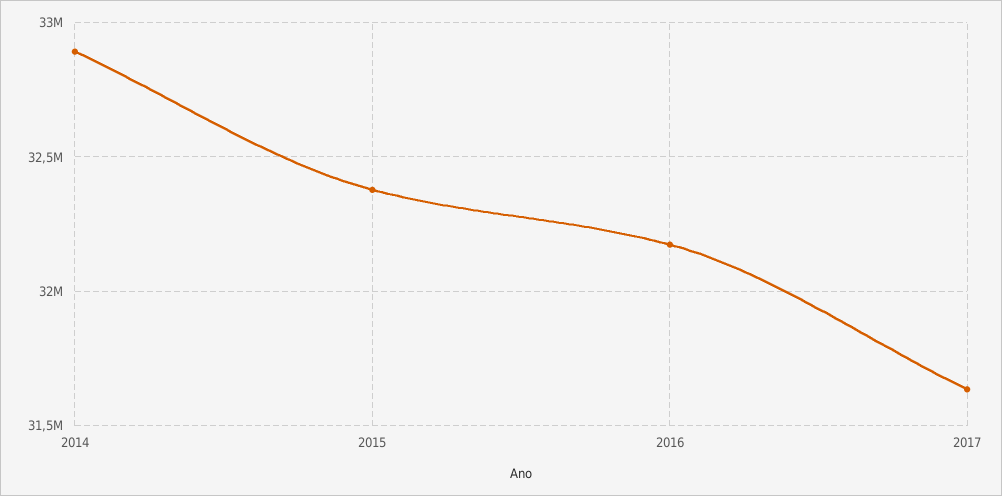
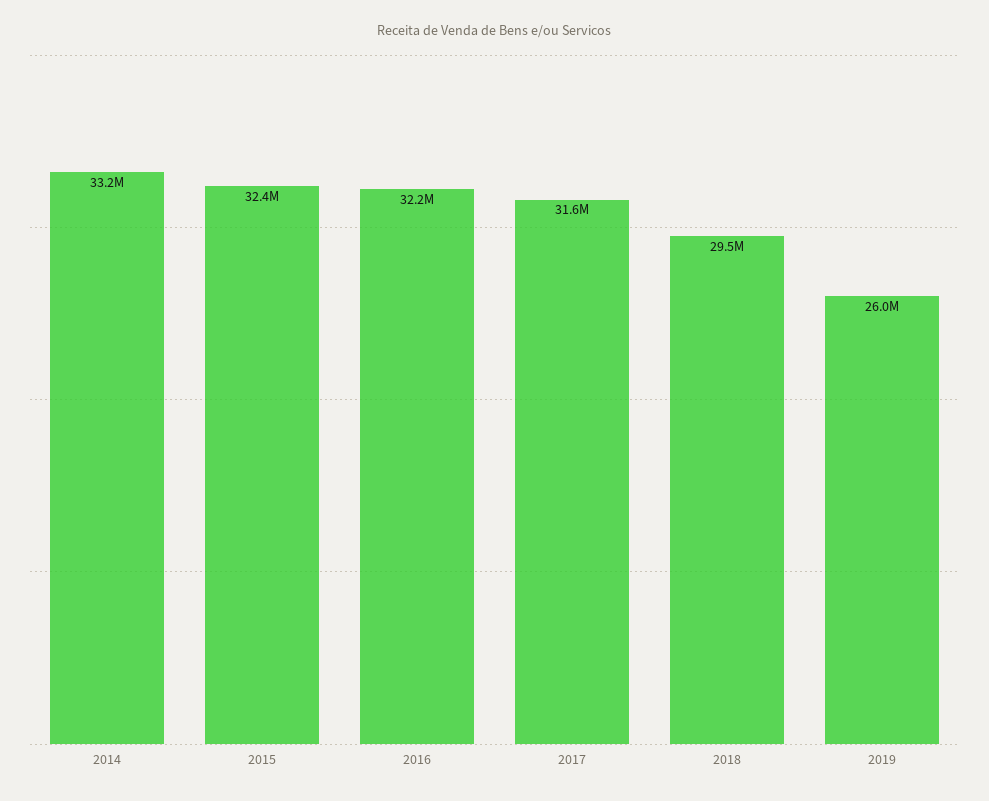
2014: 32900000 -> 33200000
2018: none -> 29500000
2019: none -> 26000000

